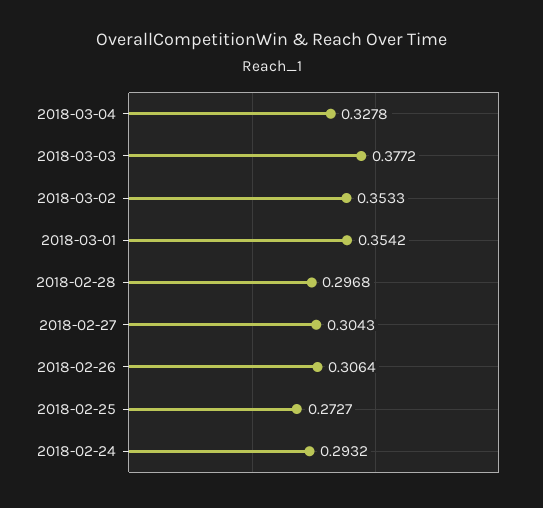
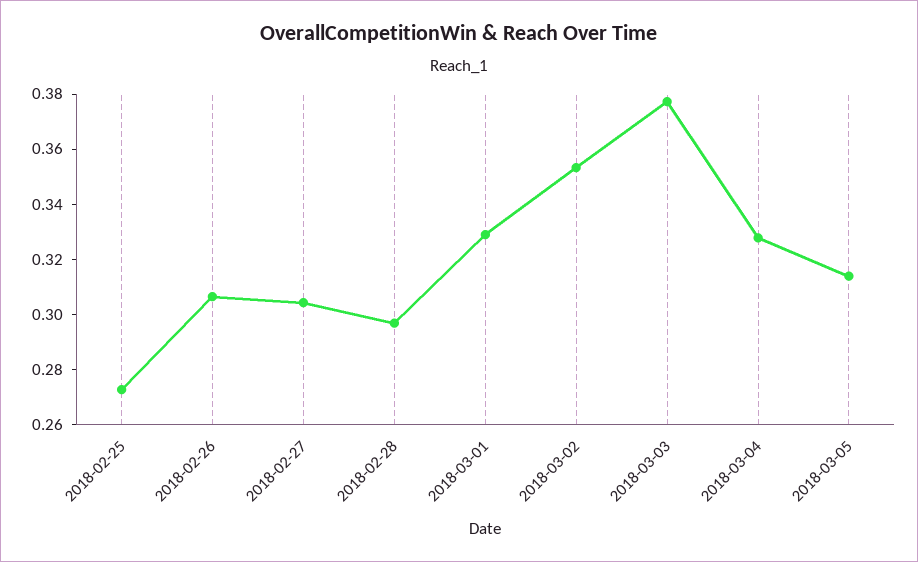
2018-03-01: 0.3542 -> 0.33
2018-02-24: 0.2932 -> none
2018-03-05: none -> 0.315

